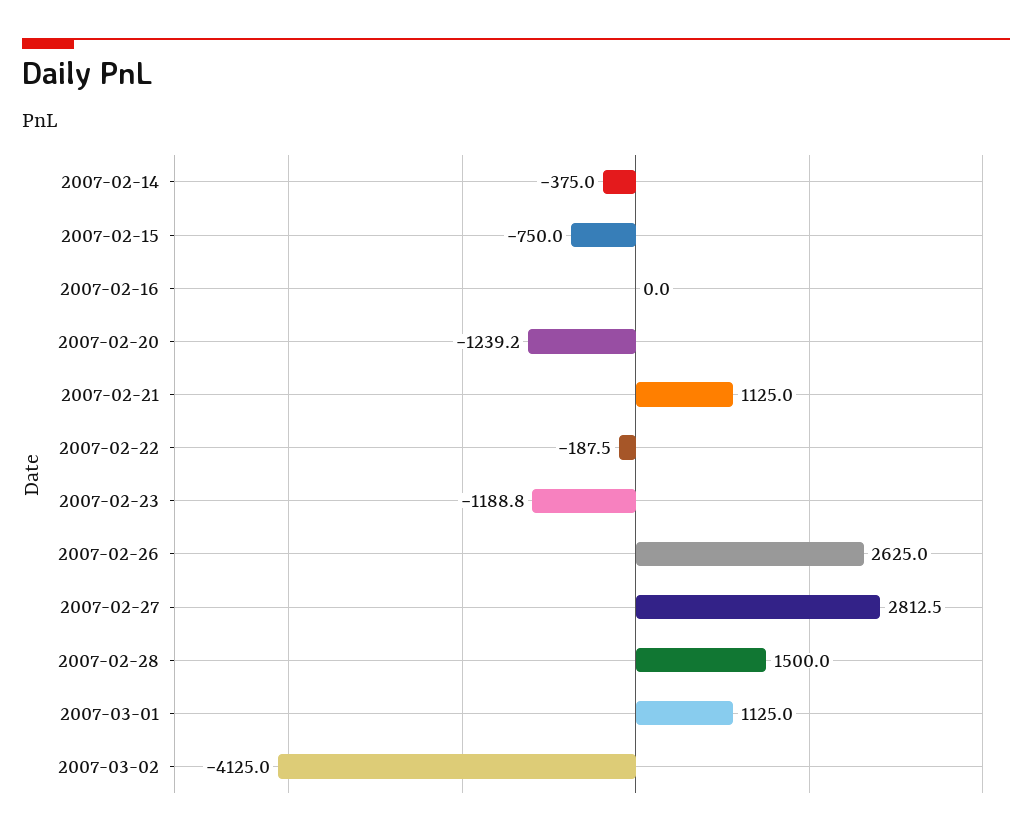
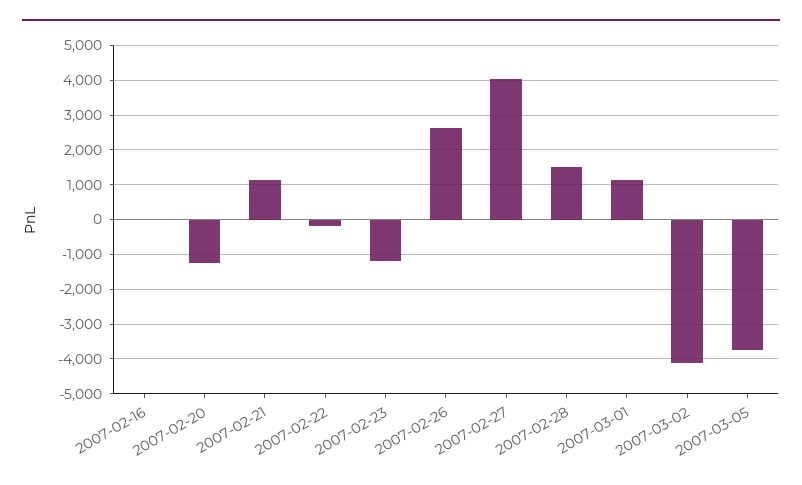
2007-02-14: -375 -> none
2007-02-15: -750 -> none
2007-02-27: 2812.5 -> 4000
2007-03-05: none -> -3800

